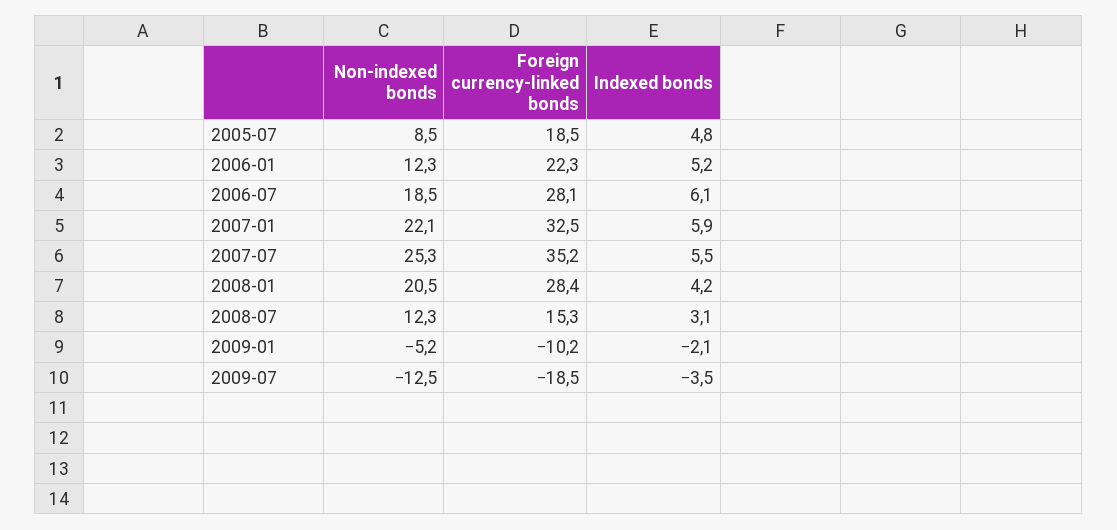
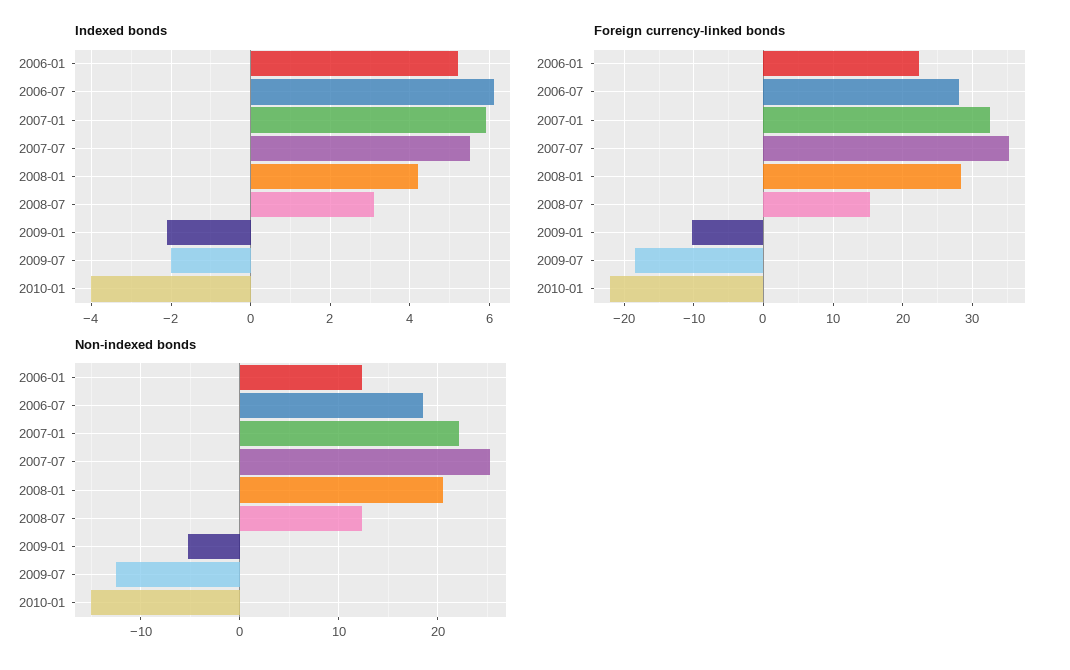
Non-indexed bonds, 2005-07: 8.5 -> none
Foreign currency-linked bonds, 2005-07: 18.5 -> none
Indexed bonds, 2005-07: 4.8 -> none
Indexed bonds, 2009-07: -3.5 -> -2
Indexed bonds, 2010-01: none -> -4
Foreign currency-linked bonds, 2010-01: none -> -22
Non-indexed bonds, 2010-01: none -> -15

